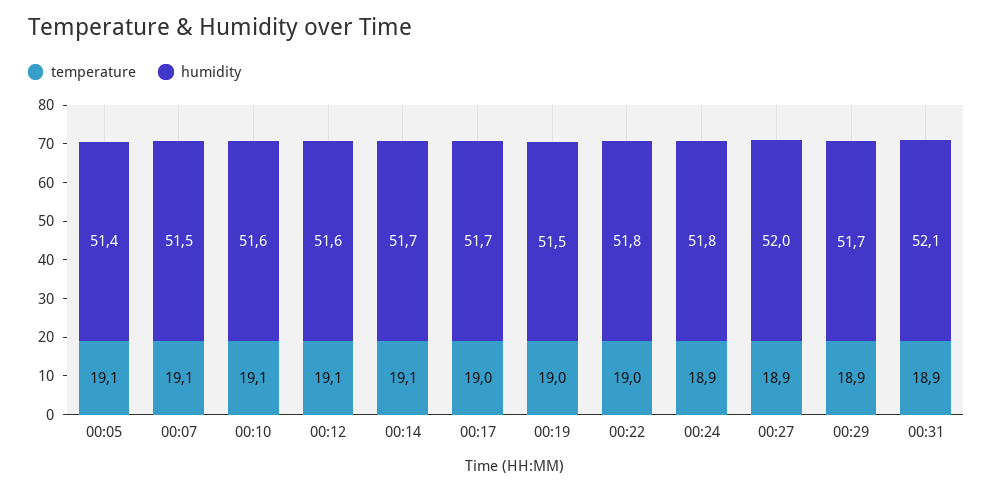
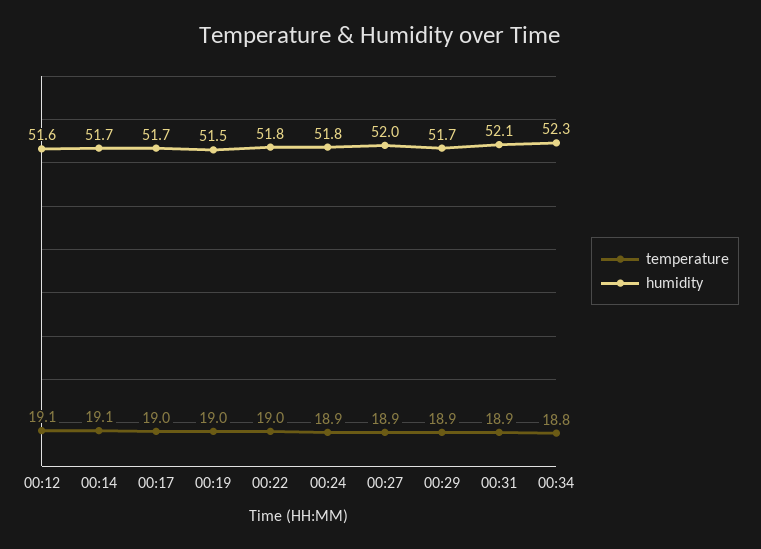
temperature, 00:05: 19.1 -> none
humidity, 00:05: 51.4 -> none
temperature, 00:07: 19.1 -> none
humidity, 00:07: 51.5 -> none
temperature, 00:10: 19.1 -> none
humidity, 00:10: 51.6 -> none
temperature, 00:34: none -> 18.8
humidity, 00:34: none -> 52.3

